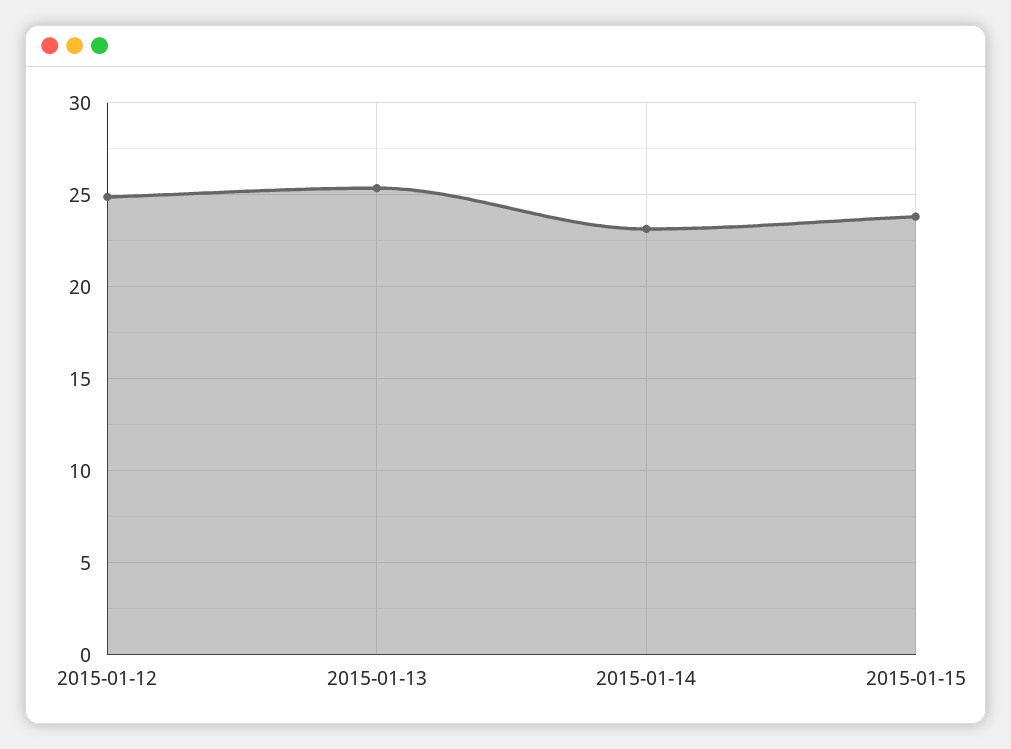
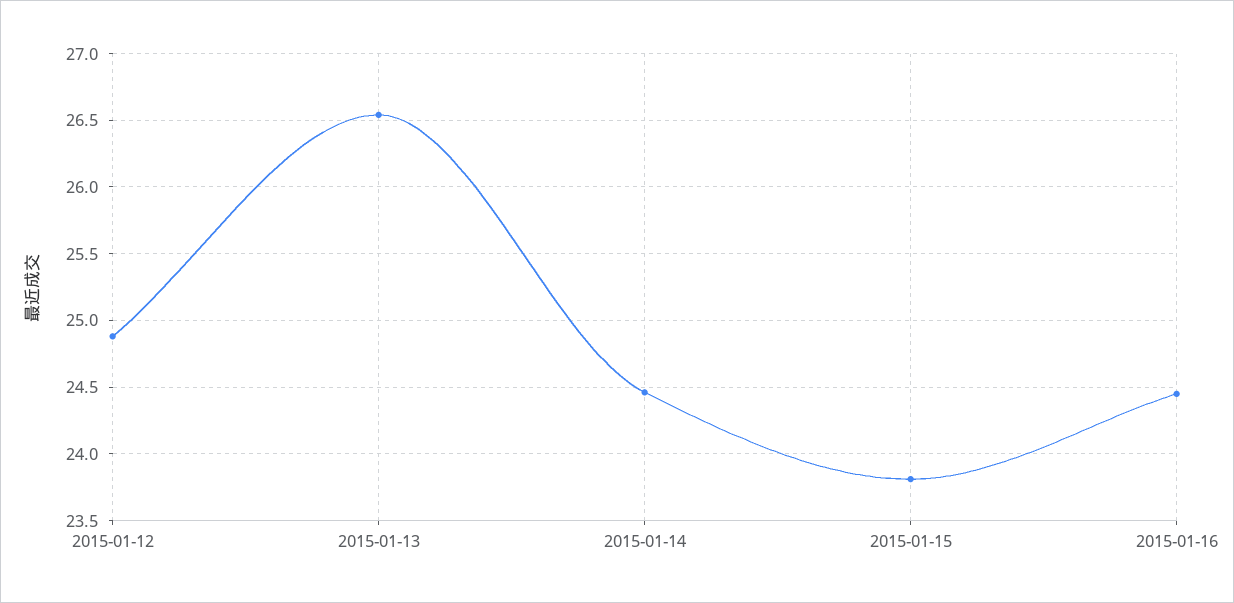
2015-01-13: 25.5 -> 26.55
2015-01-14: 23 -> 24.45
2015-01-16: none -> 24.45

